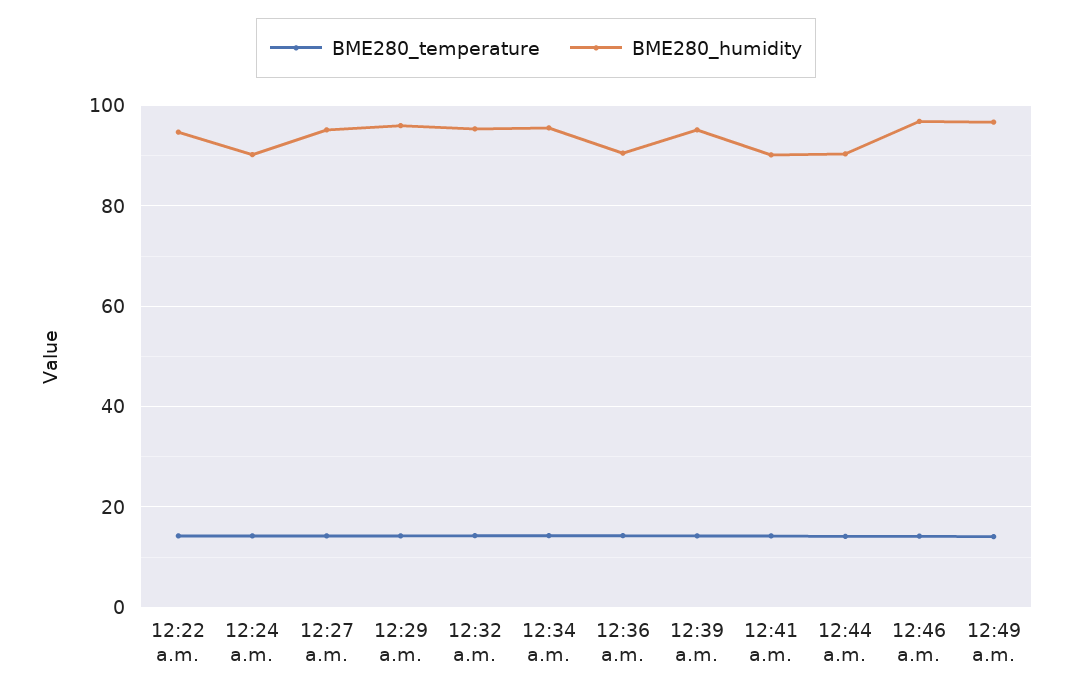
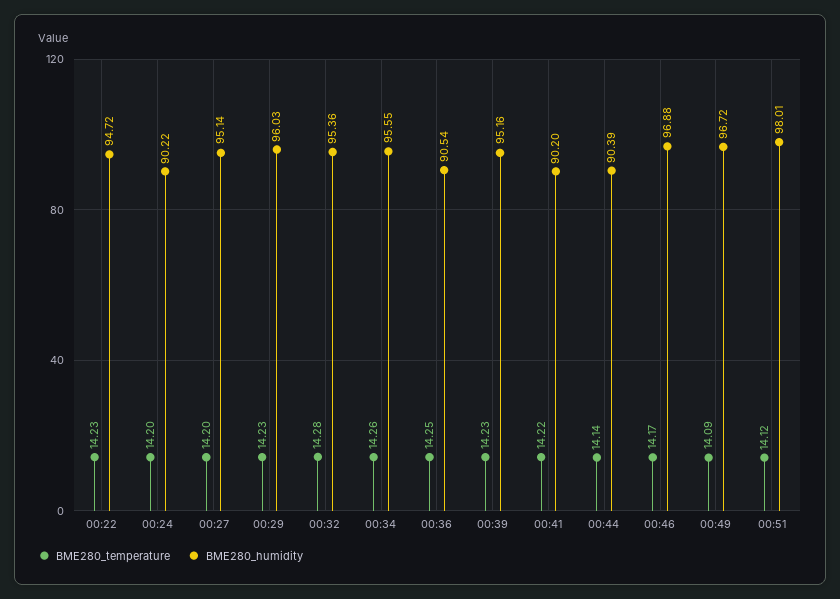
BME280_temperature, 00:51: none -> 14.12
BME280_humidity, 00:51: none -> 98.01

